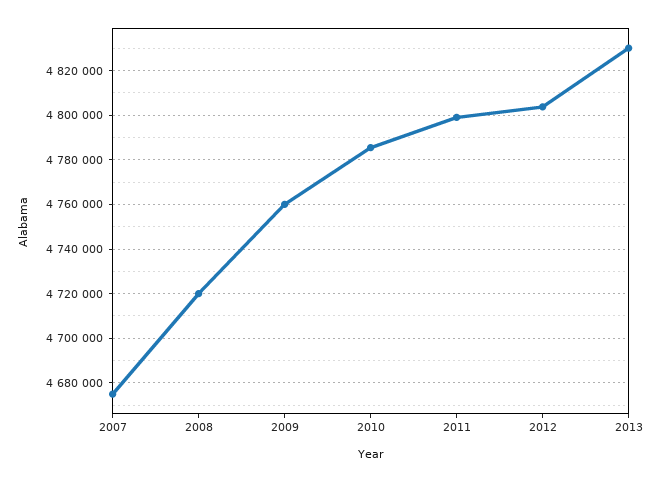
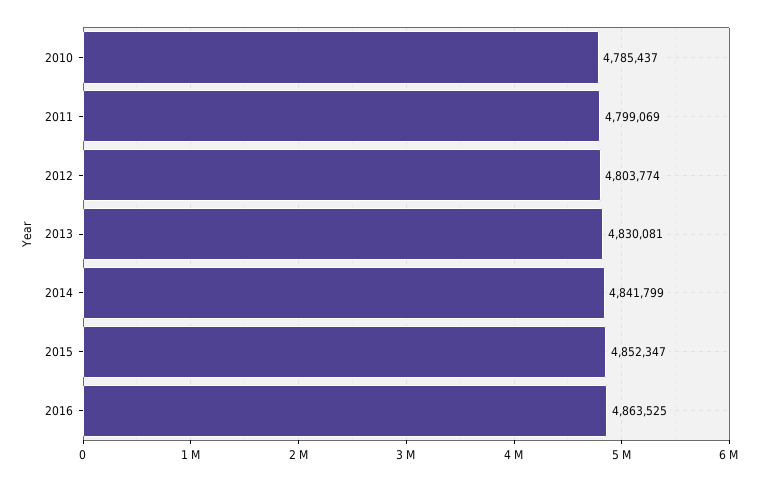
2007: 4675000 -> none
2008: 4720000 -> none
2009: 4760000 -> none
2014: none -> 4841799
2015: none -> 4852347
2016: none -> 4863525

